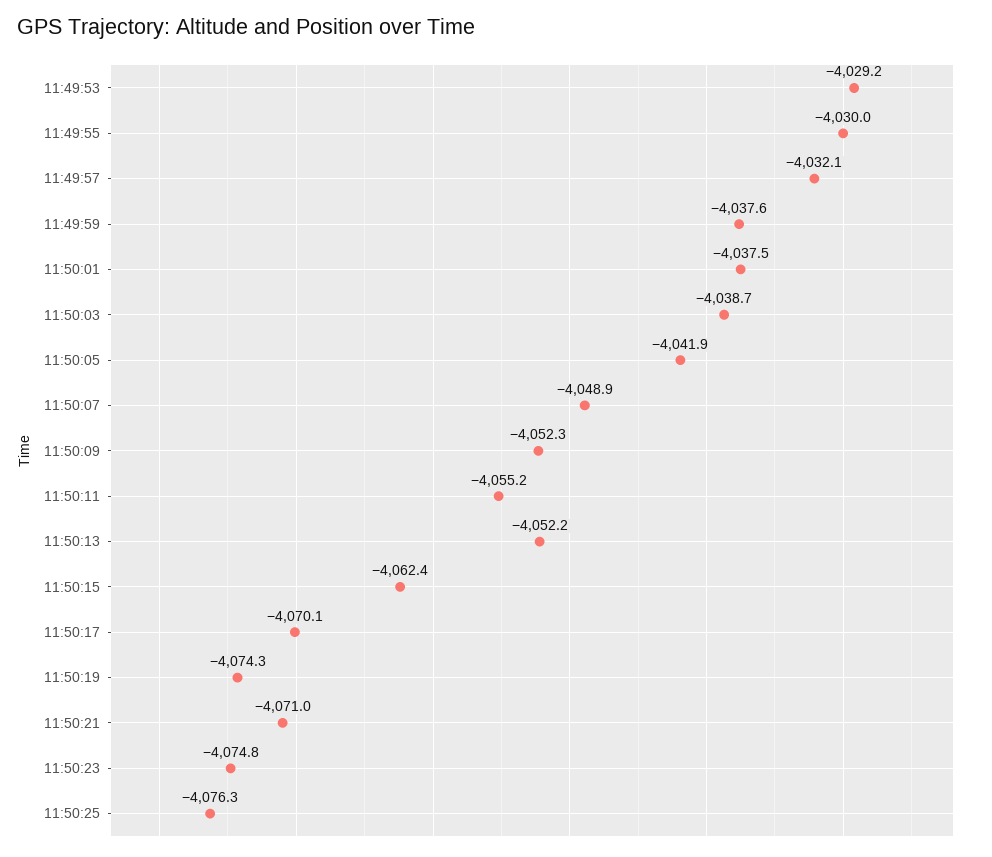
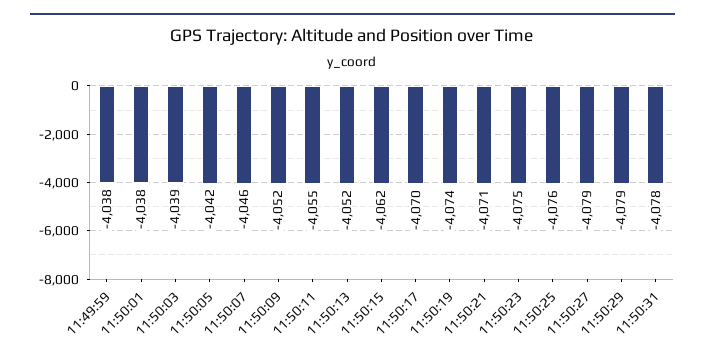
11:49:53: -4029.2 -> none
11:49:55: -4030 -> none
11:49:57: -4032.1 -> none
11:50:07: -4048.9 -> -4046
11:50:27: none -> -4079
11:50:29: none -> -4079
11:50:31: none -> -4078

